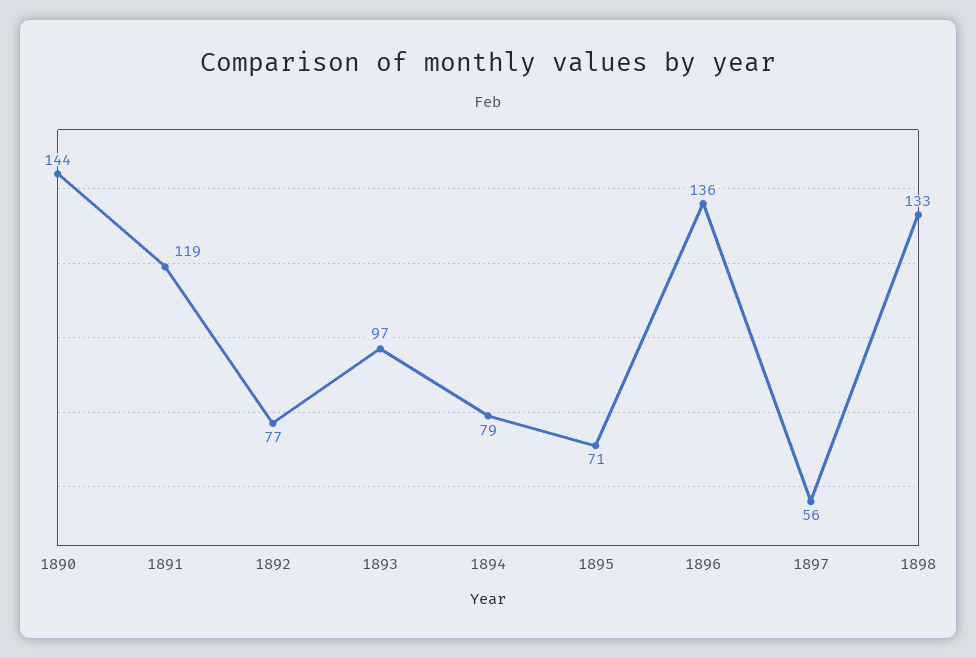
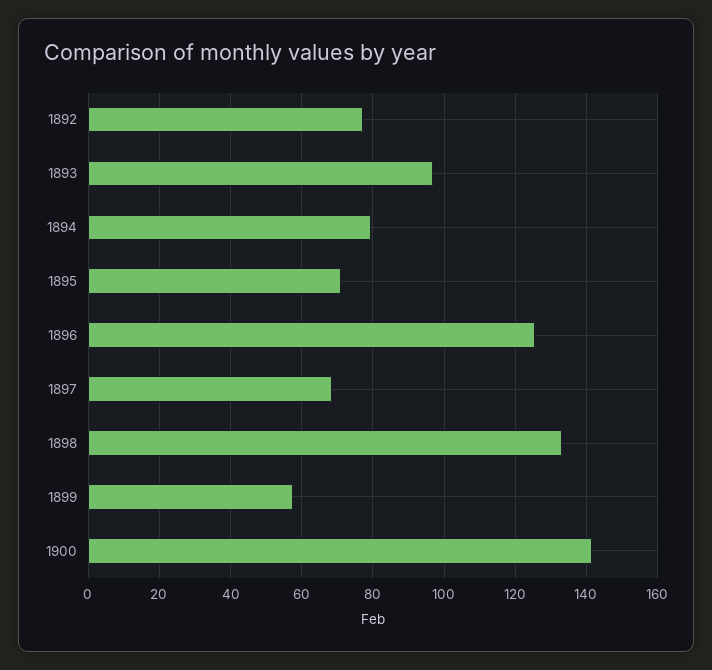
1890: 144 -> none
1891: 119 -> none
1896: 136 -> 126
1897: 56 -> 68
1899: none -> 58
1900: none -> 142

